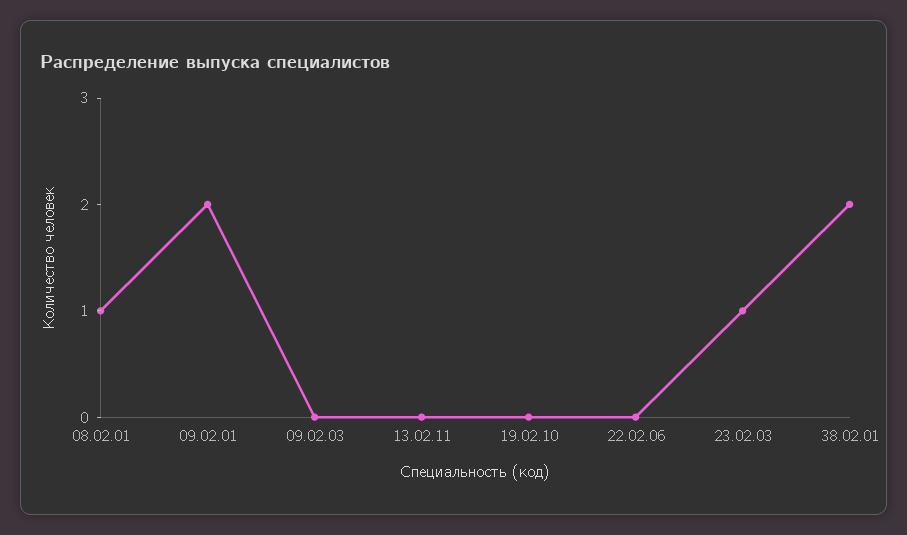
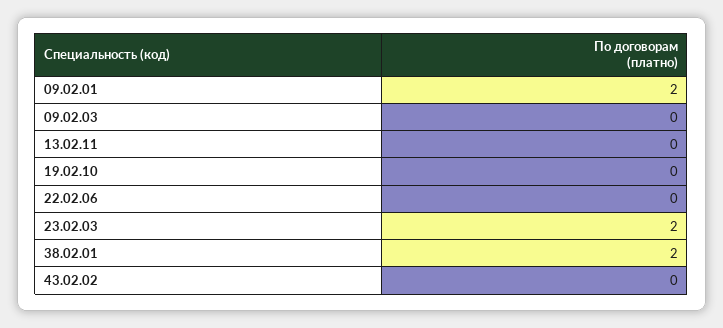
08.02.01: 1 -> none
23.02.03: 1 -> 2
43.02.02: none -> 0

